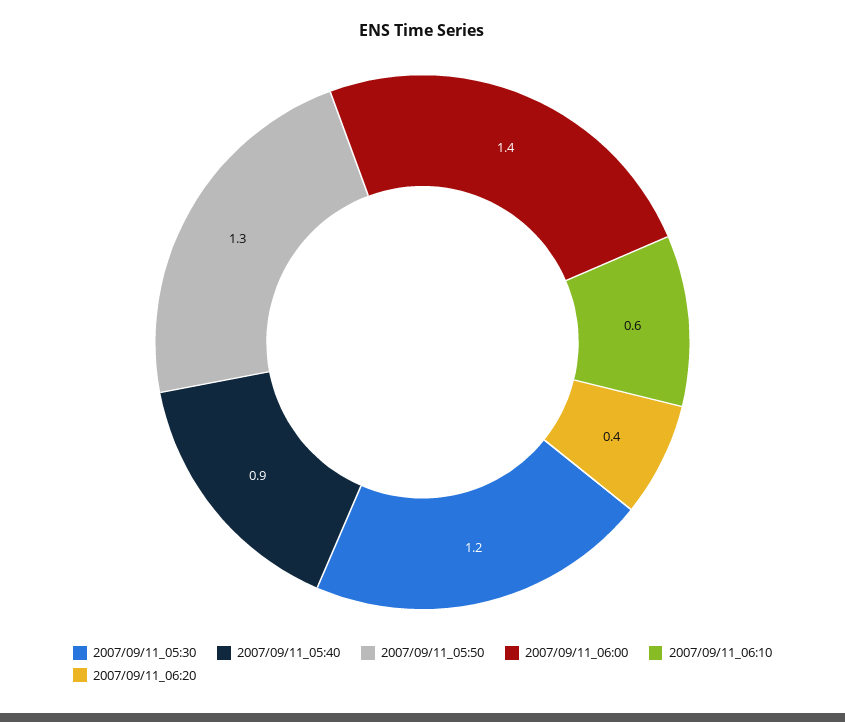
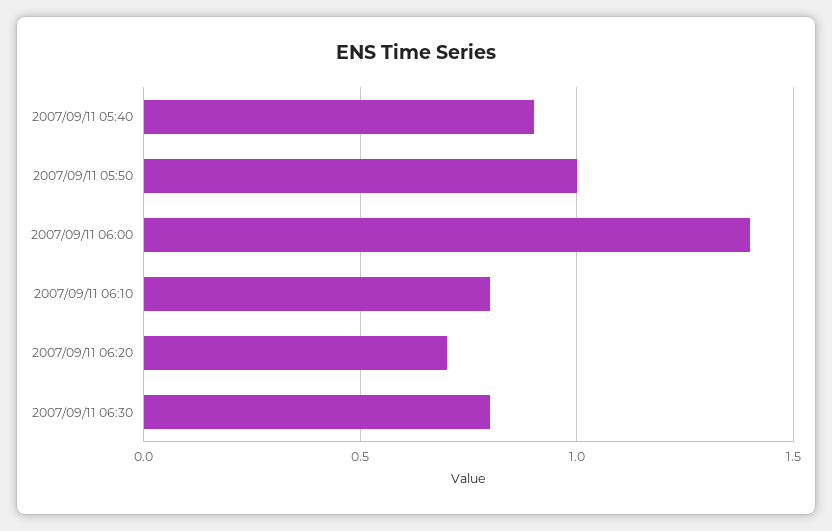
2007/09/11_05:30: 1.2 -> none
2007/09/11_05:50: 1.3 -> 1
2007/09/11_06:10: 0.6 -> 0.8
2007/09/11_06:20: 0.4 -> 0.7
2007/09/11 06:30: none -> 0.8

